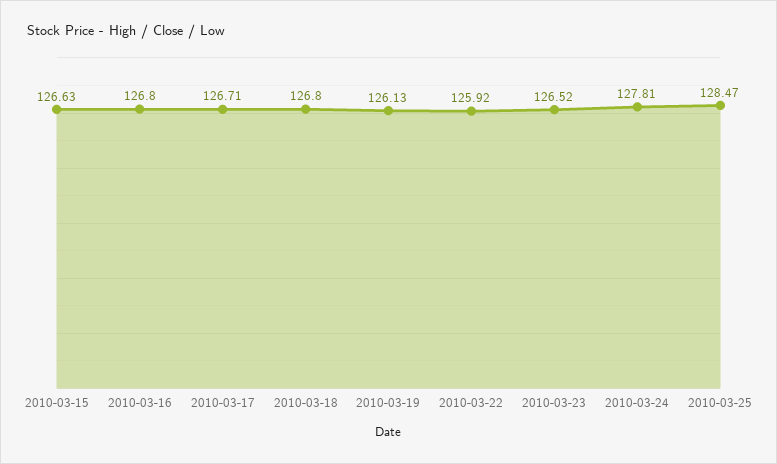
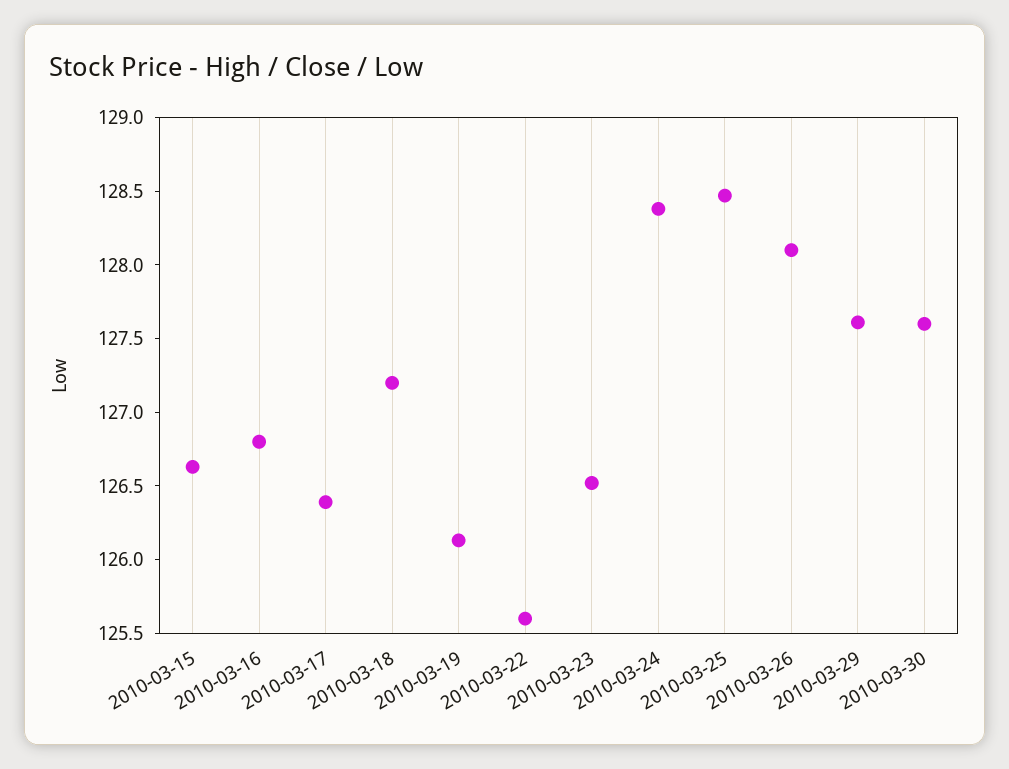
2010-03-17: 126.71 -> 126.4
2010-03-18: 126.8 -> 127.2
2010-03-22: 125.92 -> 125.6
2010-03-24: 127.81 -> 128.4
2010-03-26: none -> 128.1
2010-03-29: none -> 127.6
2010-03-30: none -> 127.6

